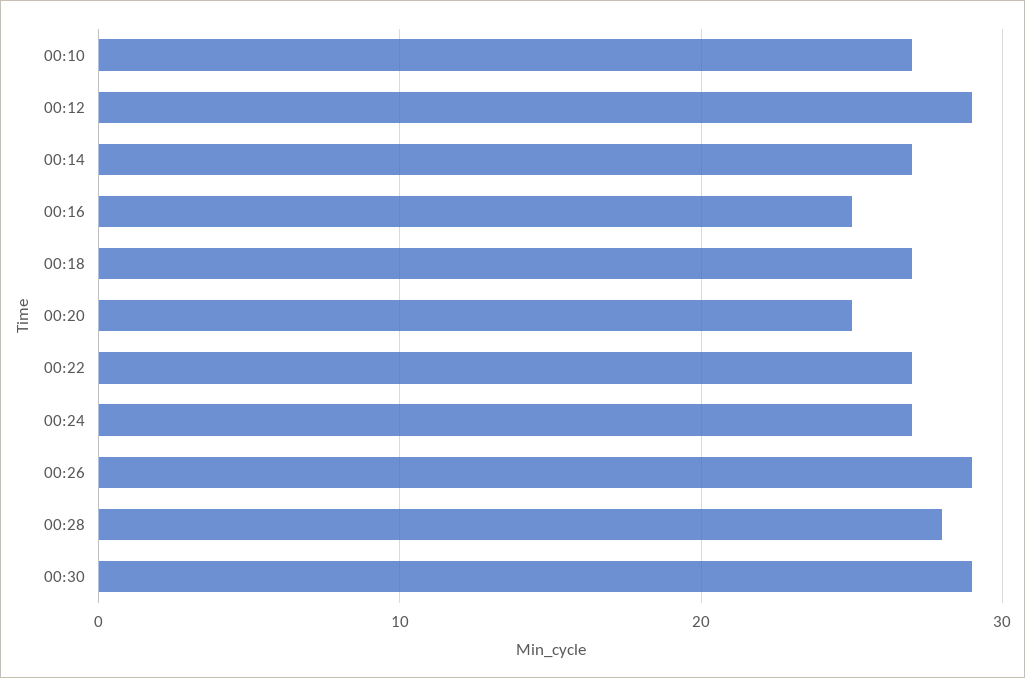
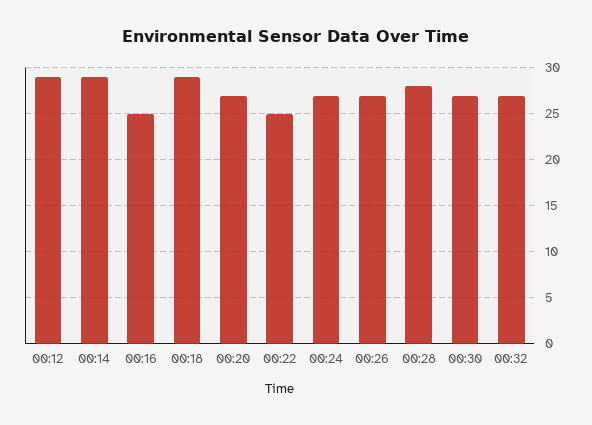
00:10: 27 -> none
00:14: 27 -> 29
00:18: 27 -> 29
00:20: 25 -> 27
00:22: 27 -> 25
00:26: 29 -> 27
00:30: 29 -> 27
00:32: none -> 27

